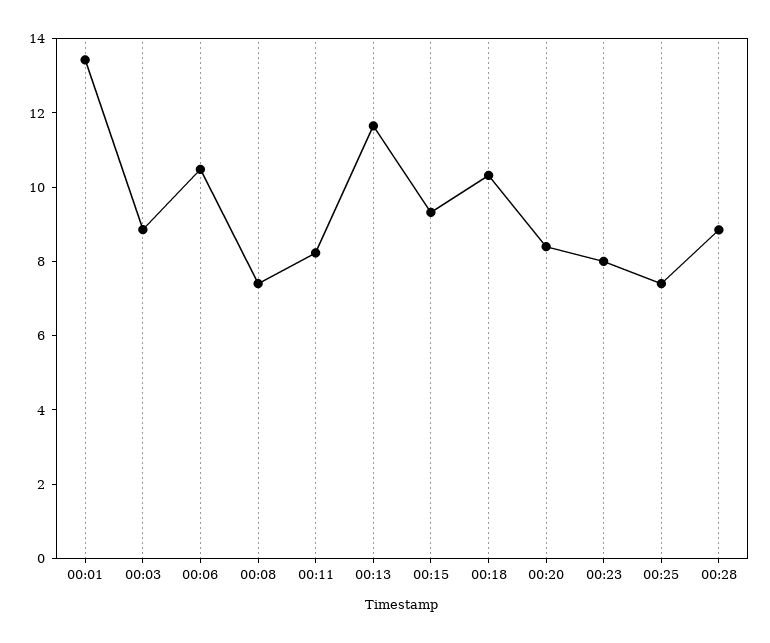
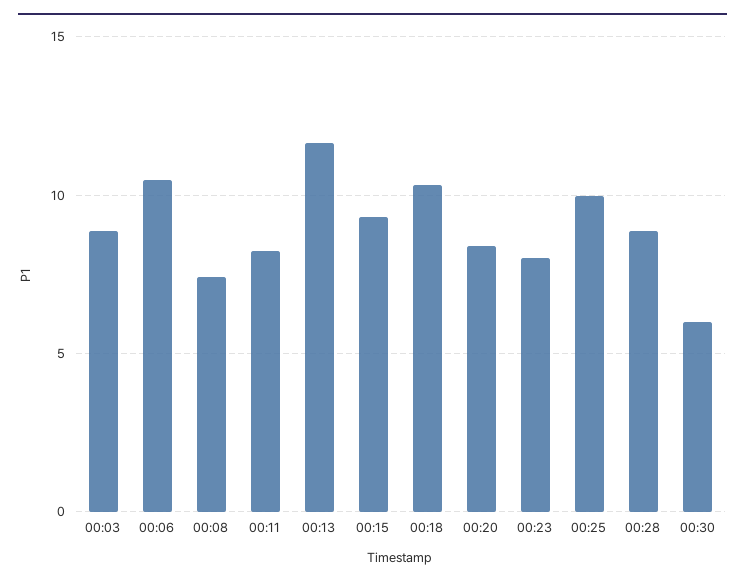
00:01: 13.5 -> none
00:25: 7.5 -> 10
00:30: none -> 6

